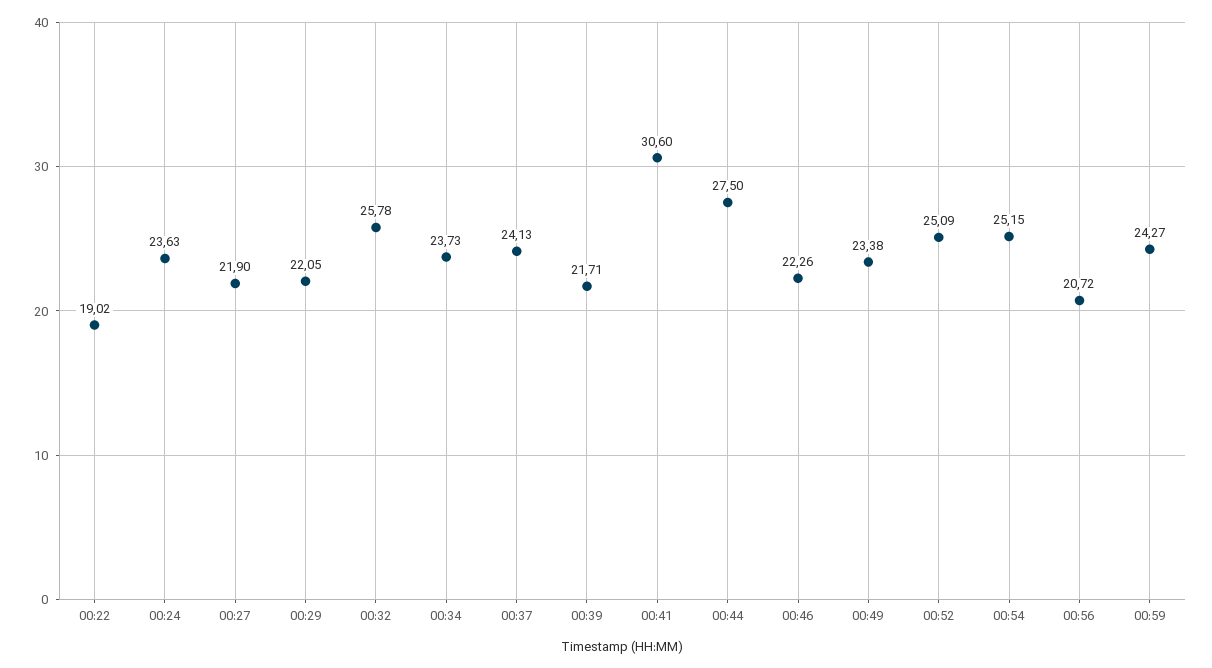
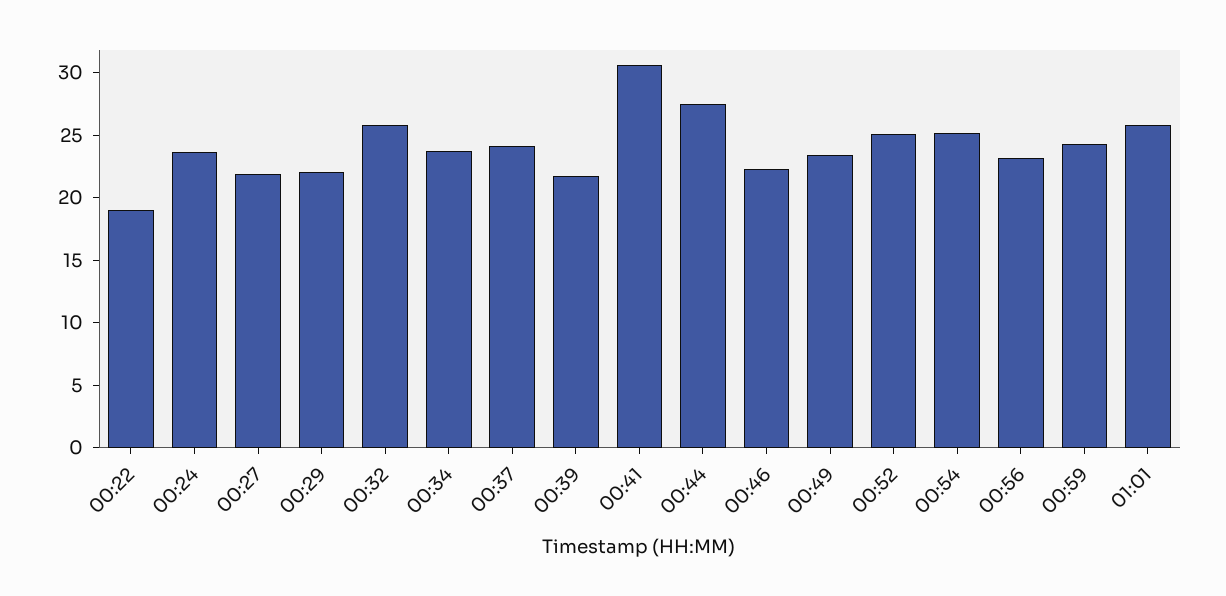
00:56: 20.72 -> 23
01:01: none -> 26

